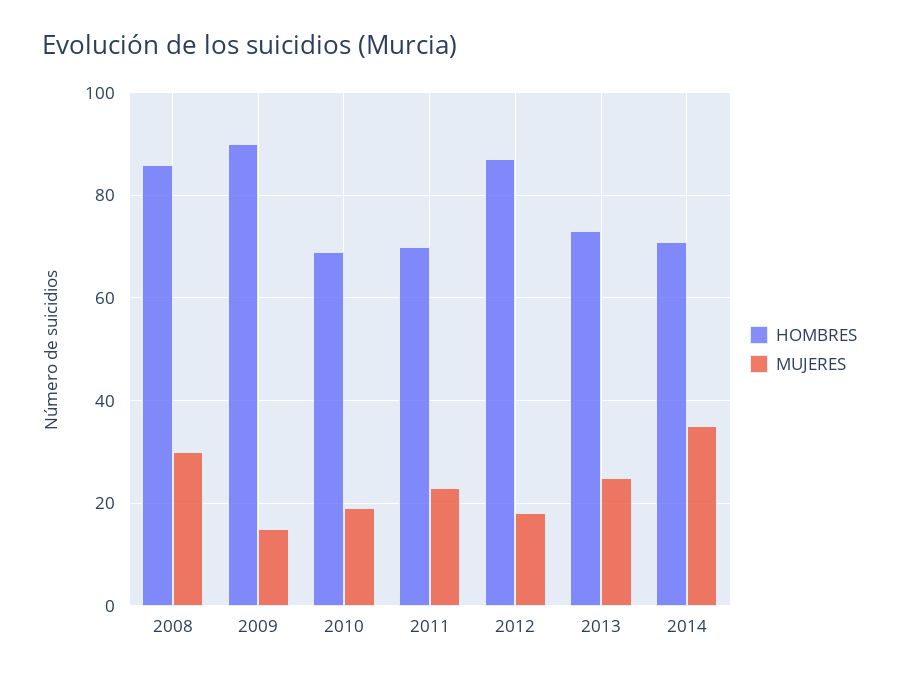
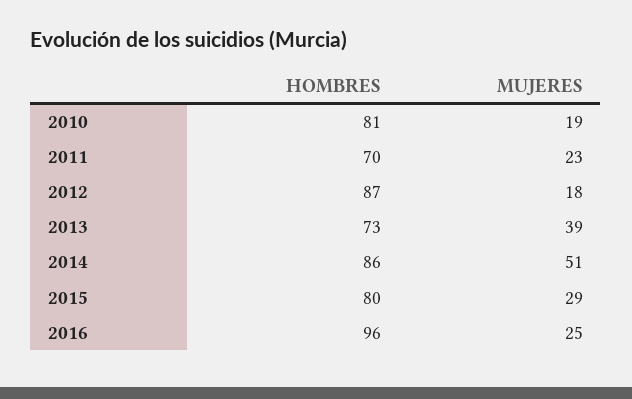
HOMBRES, 2008: 85 -> none
MUJERES, 2008: 30 -> none
HOMBRES, 2009: 90 -> none
MUJERES, 2009: 15 -> none
HOMBRES, 2010: 70 -> 81
MUJERES, 2013: 25 -> 39
HOMBRES, 2014: 70 -> 86
MUJERES, 2014: 35 -> 51
HOMBRES, 2015: none -> 80
MUJERES, 2015: none -> 29
HOMBRES, 2016: none -> 96
MUJERES, 2016: none -> 25

